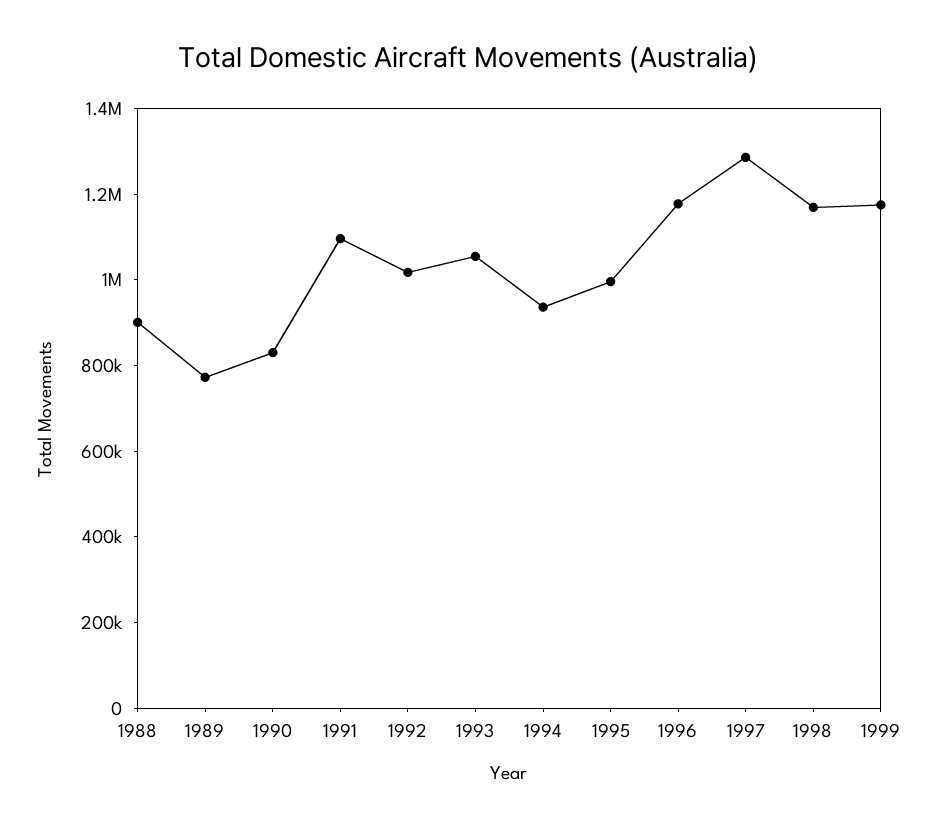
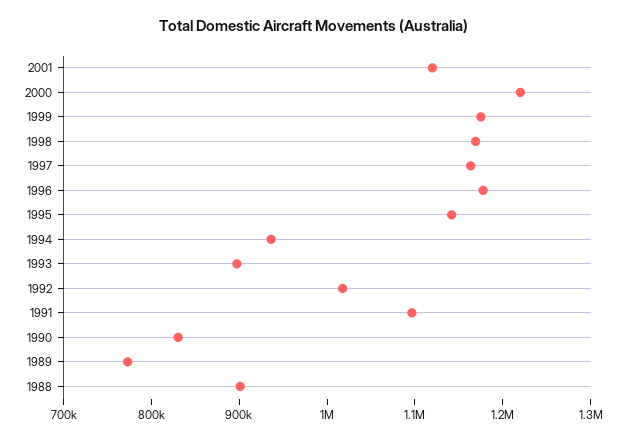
1993: 1050000 -> 900000
1995: 1000000 -> 1140000
1997: 1300000 -> 1160000
2001: none -> 1120000
2000: none -> 1220000

